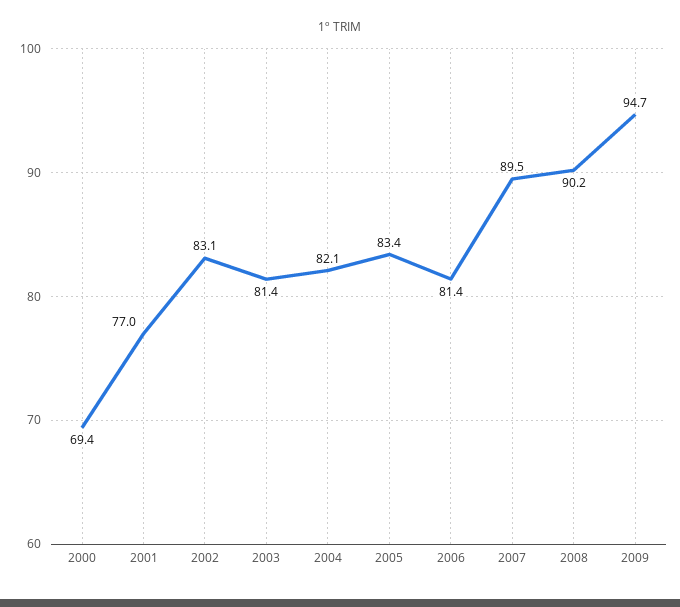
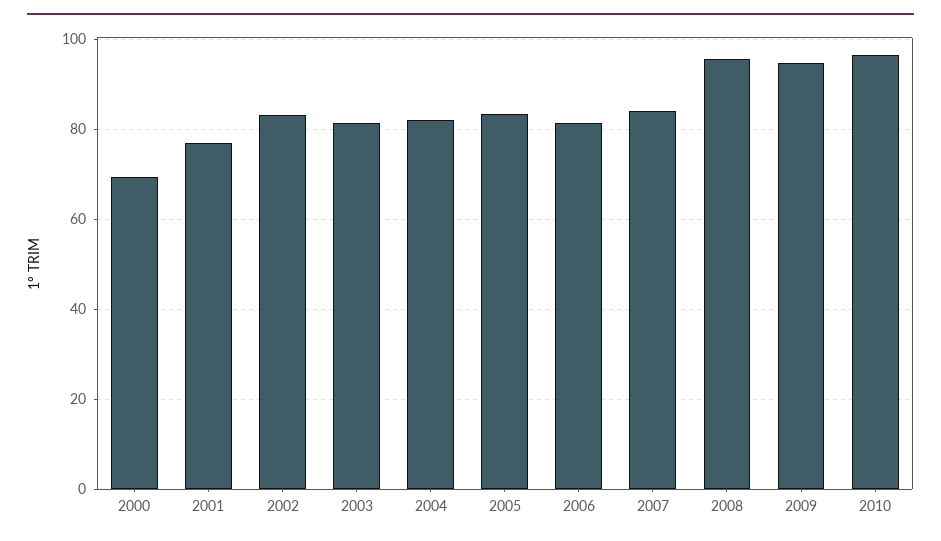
2007: 89.5 -> 84
2008: 90.2 -> 96
2010: none -> 96

